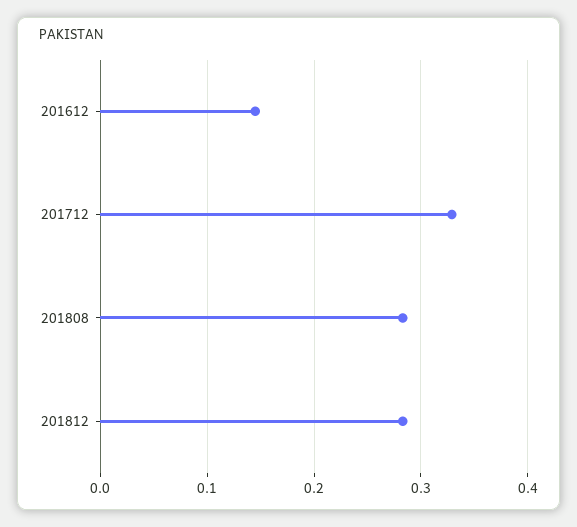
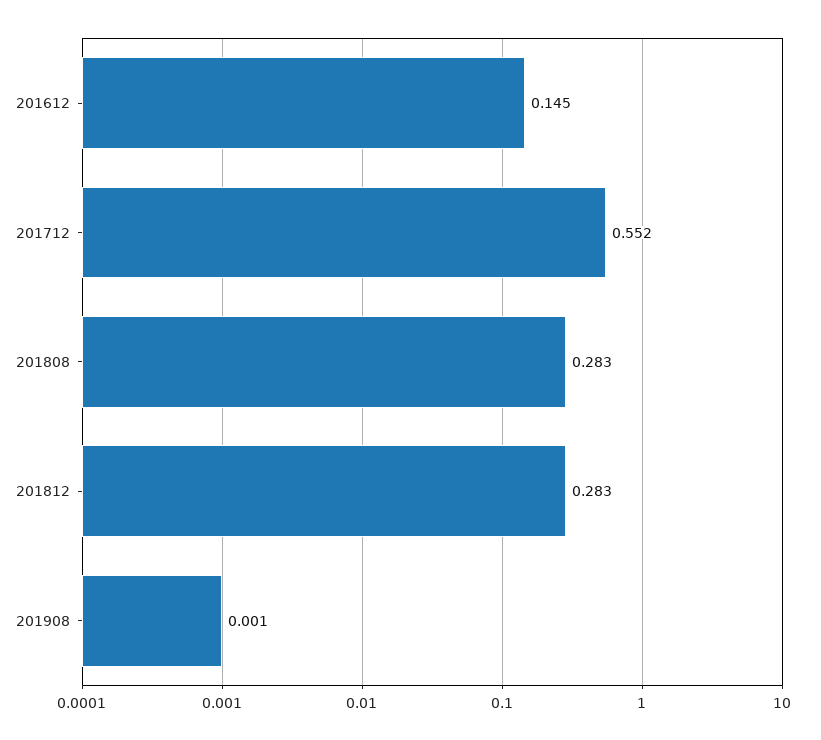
201712: 0.33 -> 0.552
201908: none -> 0.001

